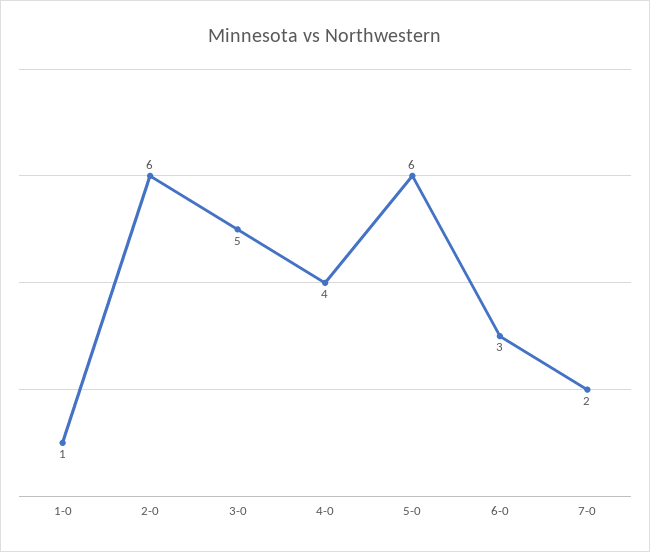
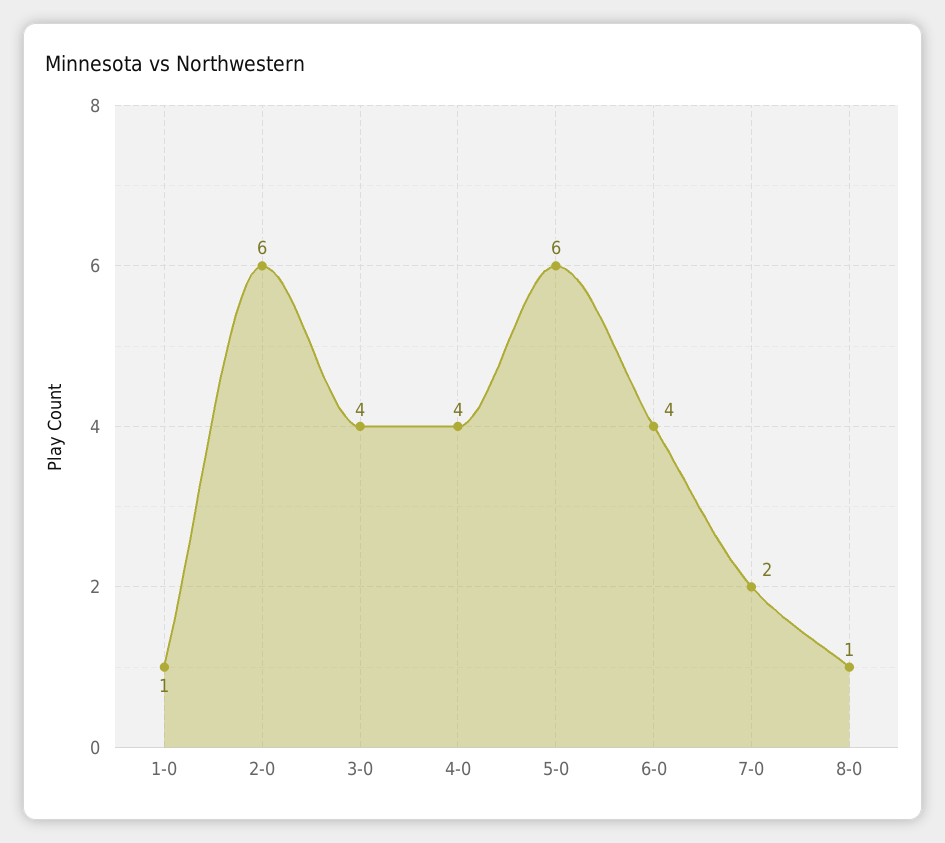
3-0: 5 -> 4
6-0: 3 -> 4
8-0: none -> 1

